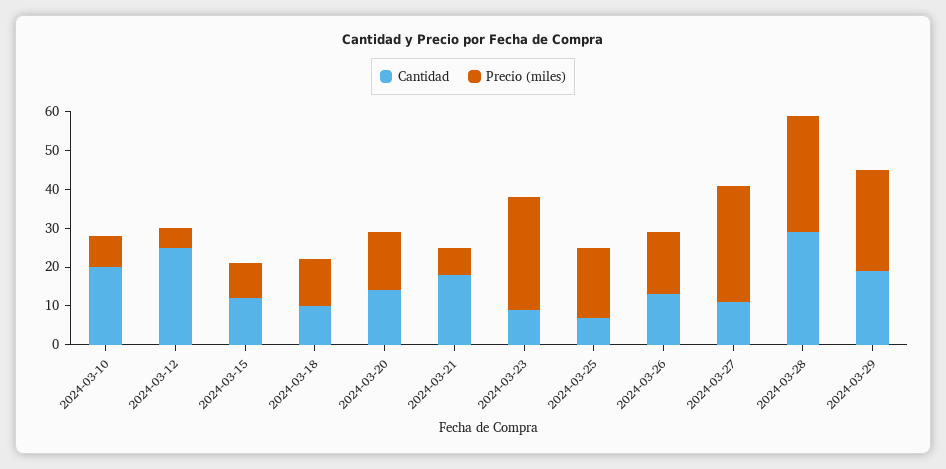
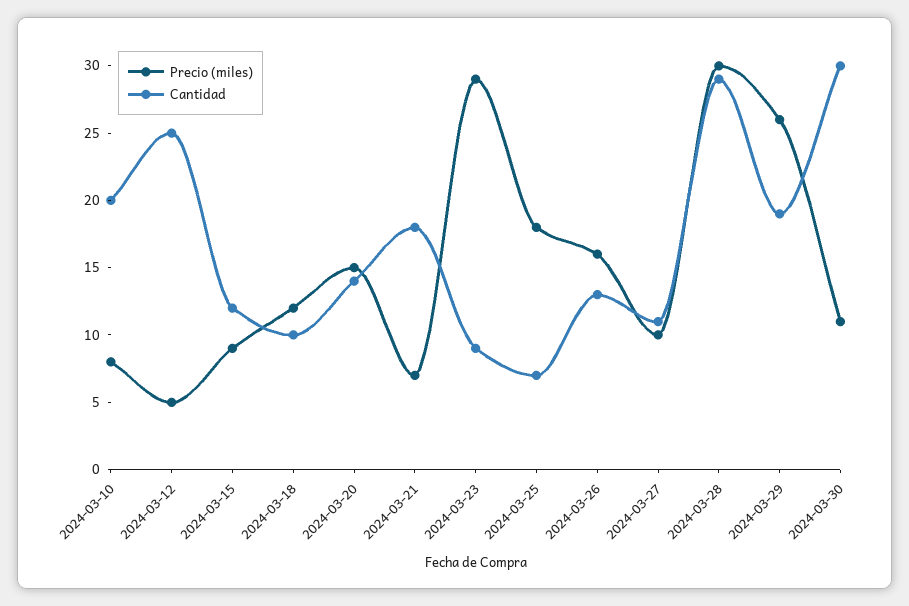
Precio (miles), 2024-03-27: 30 -> 10
Precio (miles), 2024-03-30: none -> 11
Cantidad, 2024-03-30: none -> 30

